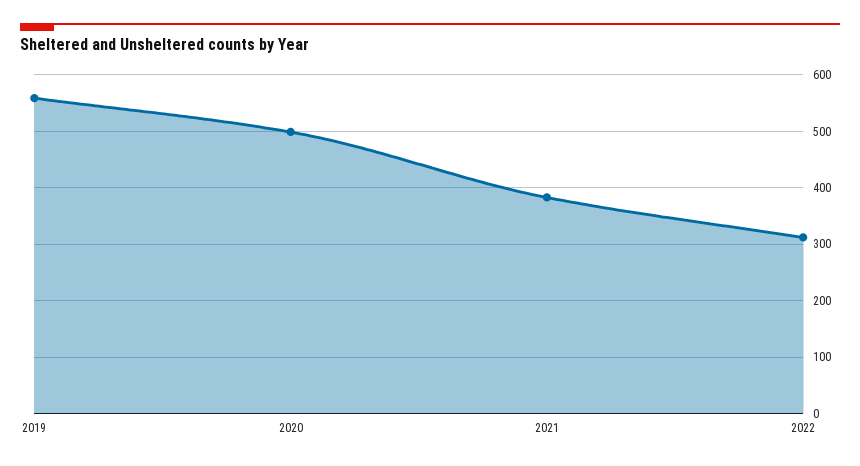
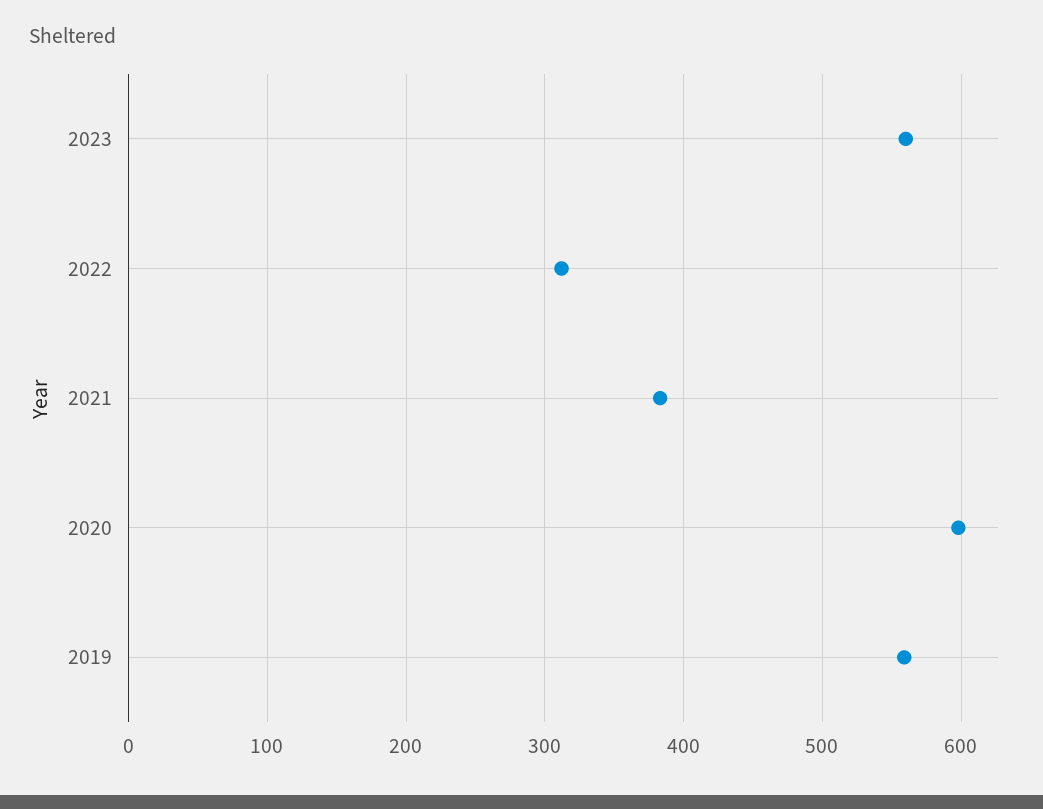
2020: 500 -> 600
2023: none -> 560

